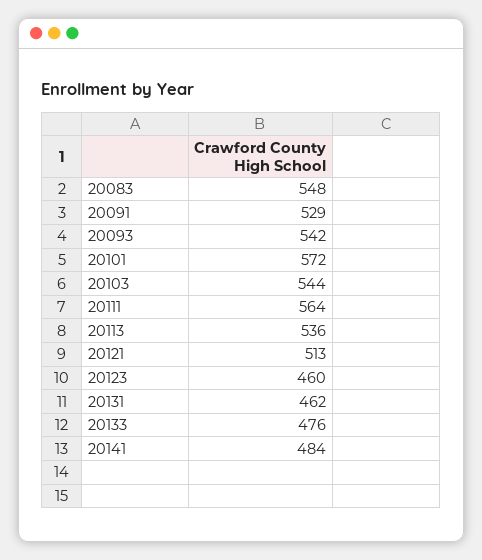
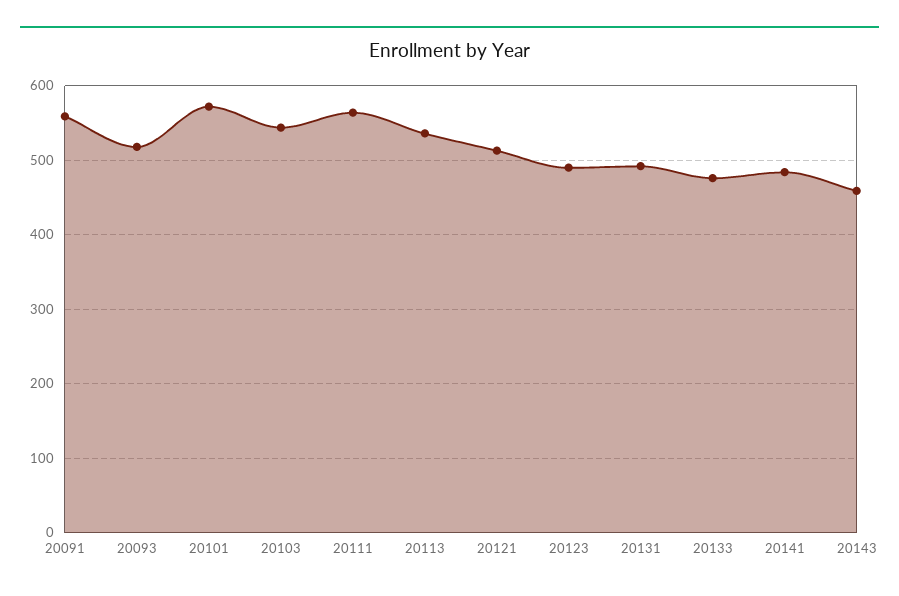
20083: 548 -> none
20091: 529 -> 560
20093: 542 -> 520
20123: 460 -> 490
20131: 462 -> 490
20143: none -> 460

